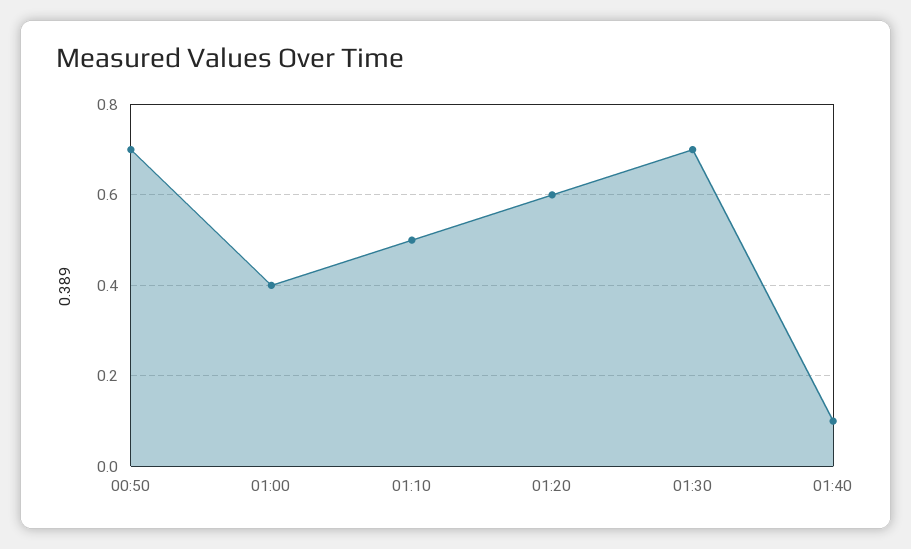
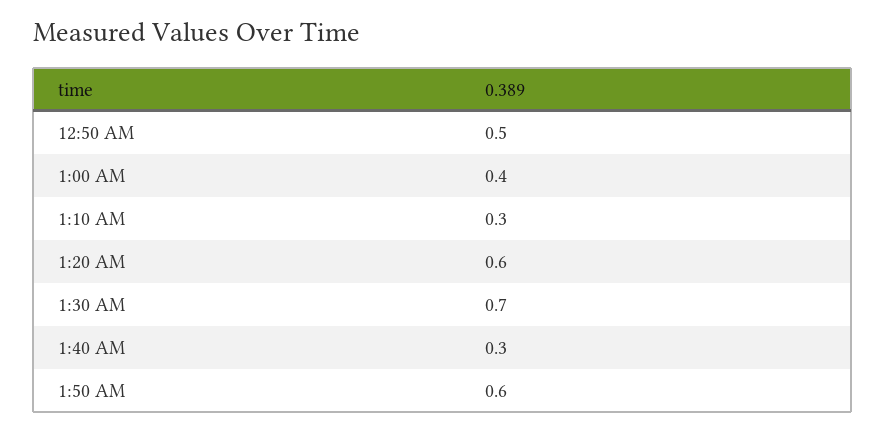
00:50: 0.7 -> 0.5
01:10: 0.5 -> 0.3
01:40: 0.1 -> 0.3
1:50 AM: none -> 0.6

